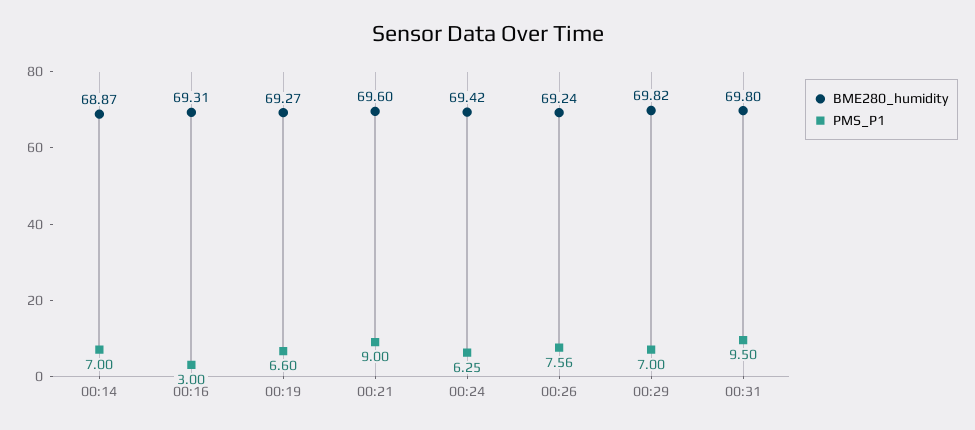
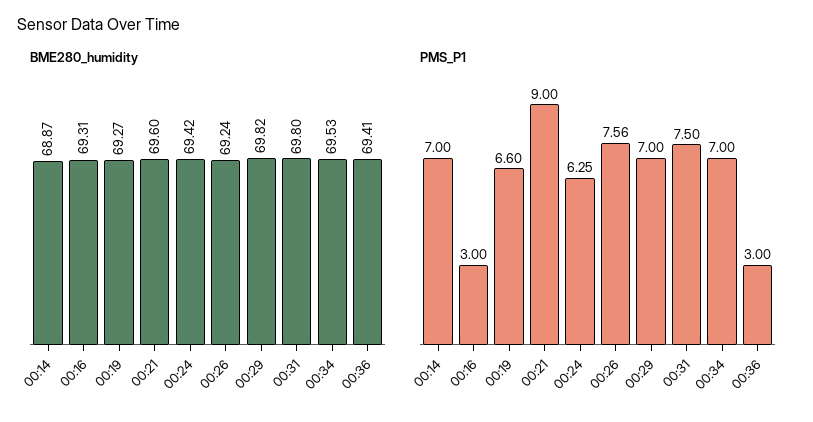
PMS_P1, 00:31: 9.5 -> 7.5
BME280_humidity, 00:34: none -> 69.53
BME280_humidity, 00:36: none -> 69.41
PMS_P1, 00:34: none -> 7
PMS_P1, 00:36: none -> 3

